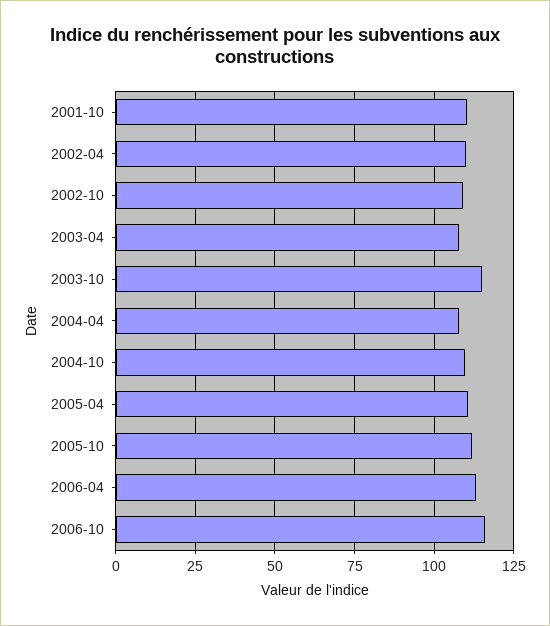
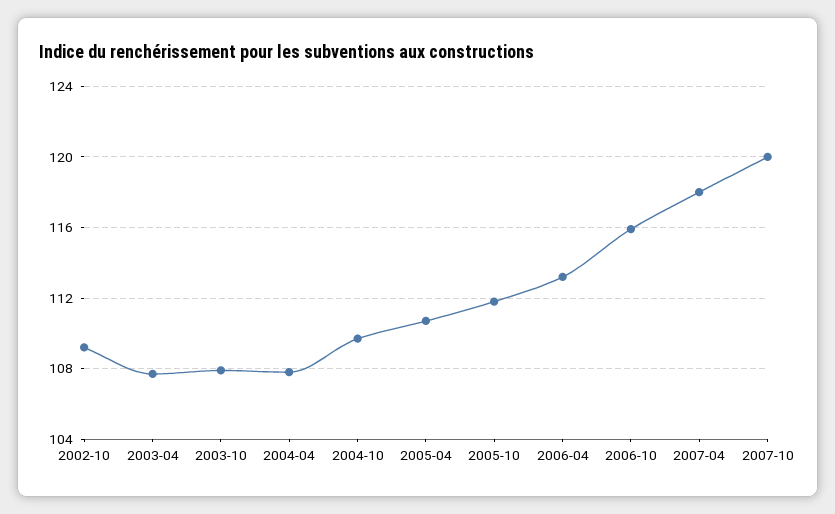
2001-10: 110 -> none
2002-04: 110 -> none
2003-10: 115 -> 108
2007-04: none -> 118
2007-10: none -> 120

